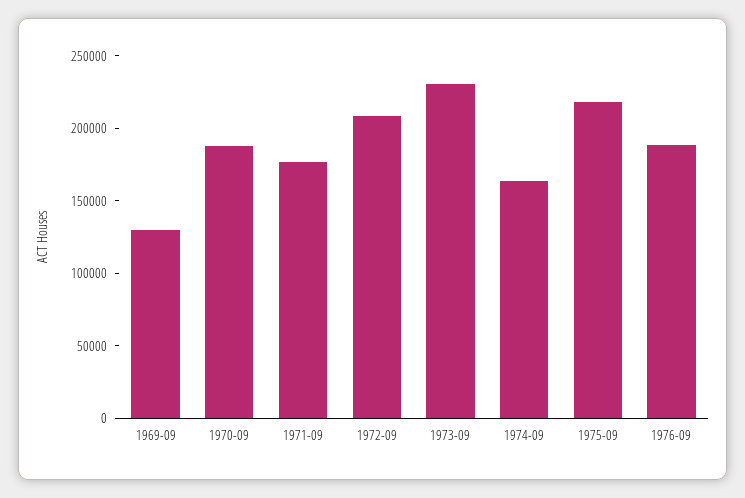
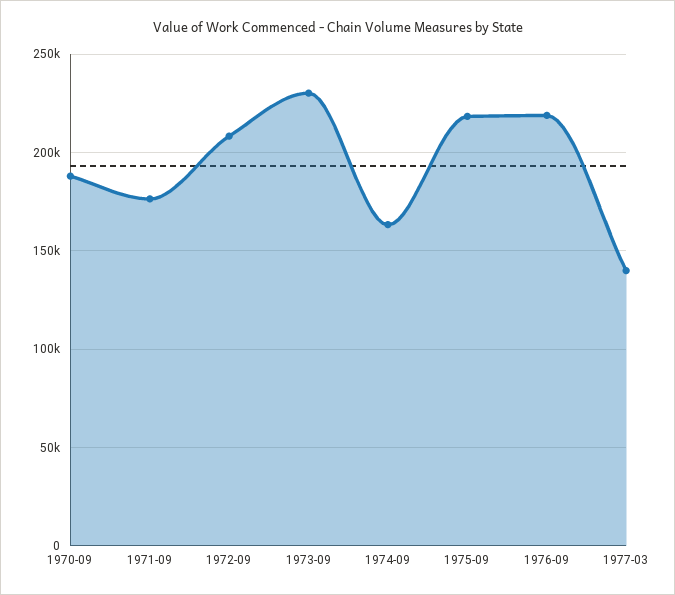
1969-09: 130000 -> none
1976-09: 190000 -> 220000
1977-03: none -> 140000

